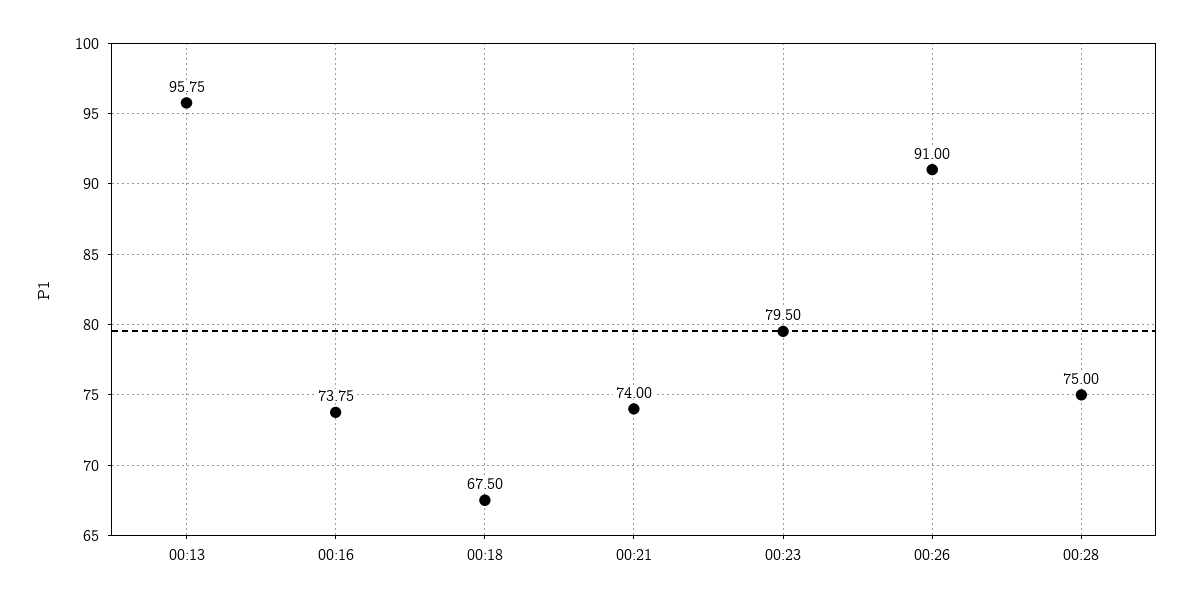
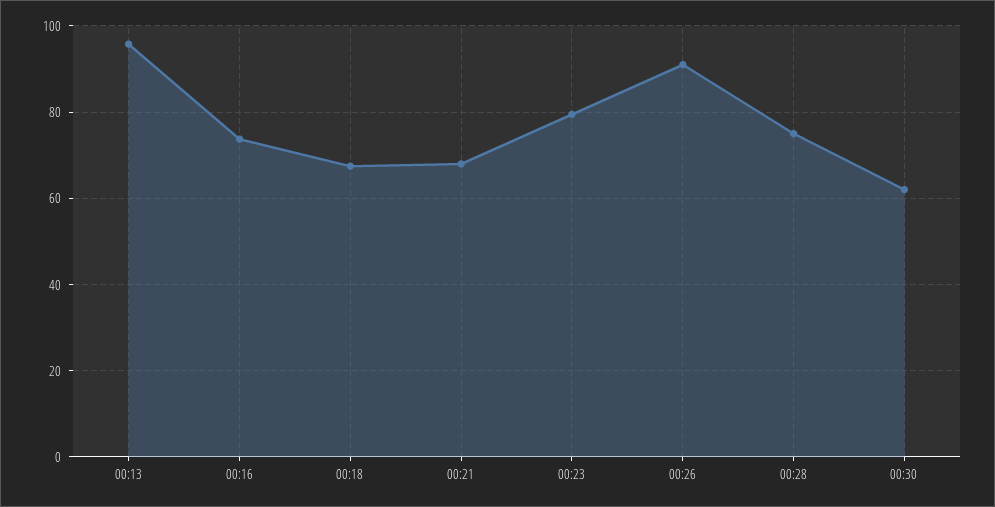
00:21: 74 -> 68
00:30: none -> 62

